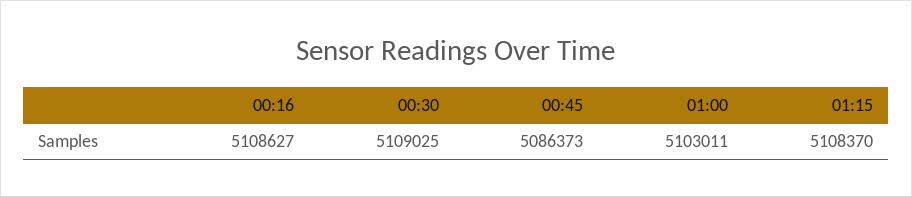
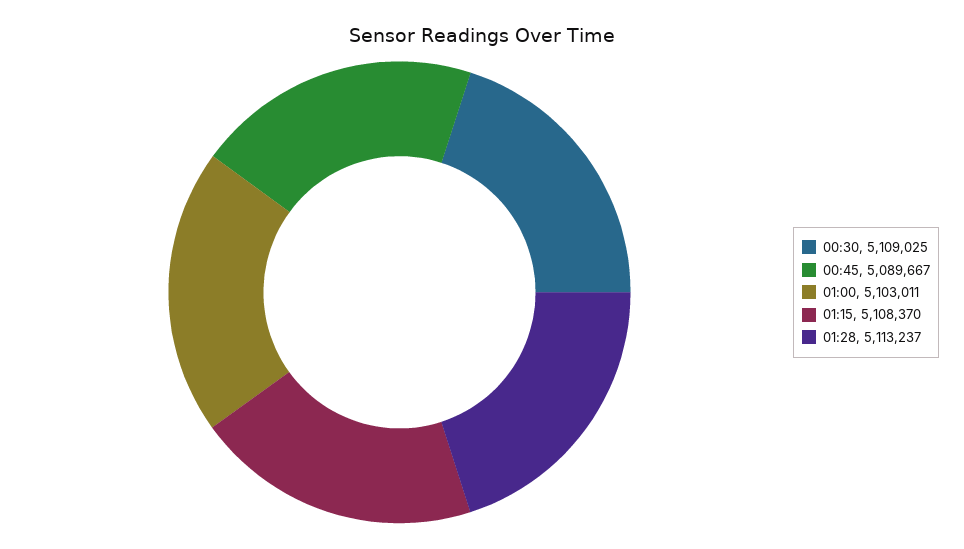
00:16: 5108627 -> none
00:45: 5086373 -> 5089667
01:28: none -> 5113237

